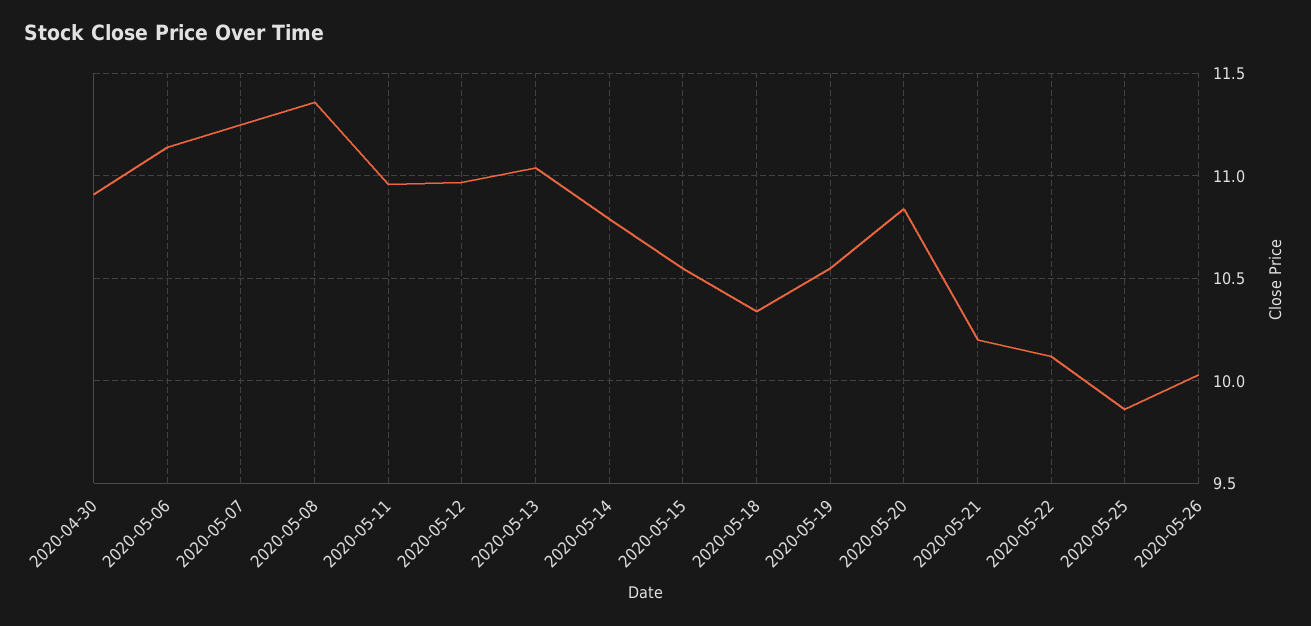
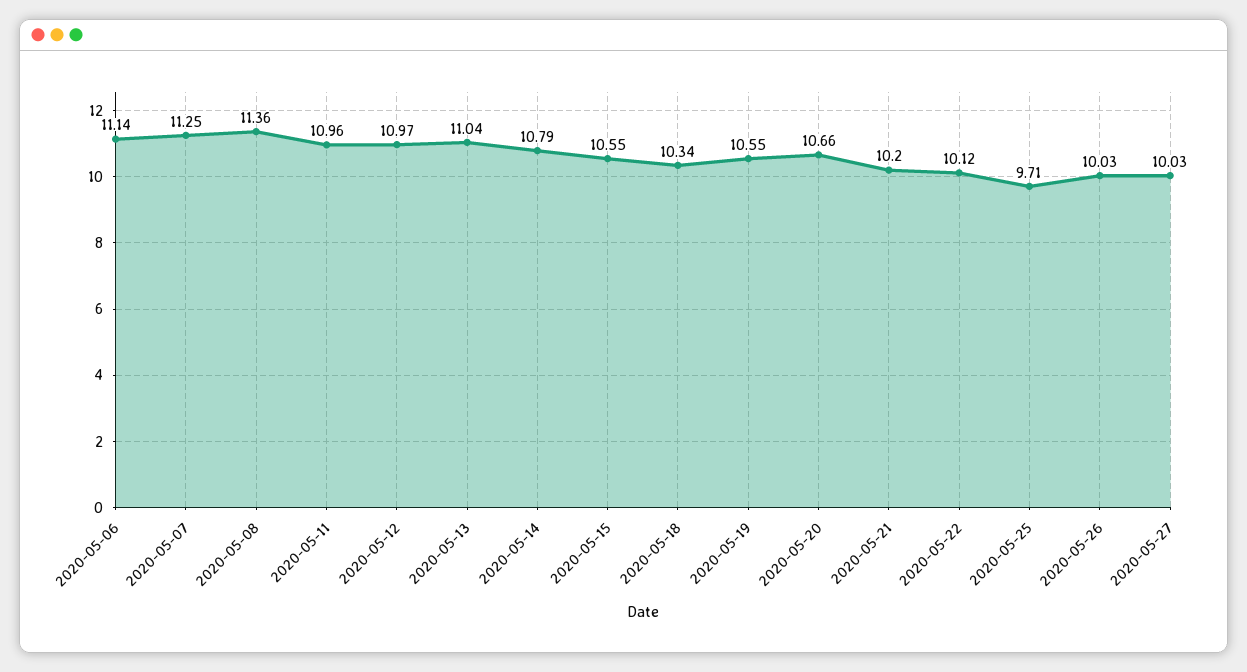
2020-04-30: 10.9 -> none
2020-05-20: 10.85 -> 10.66
2020-05-25: 9.85 -> 9.71
2020-05-27: none -> 10.03

